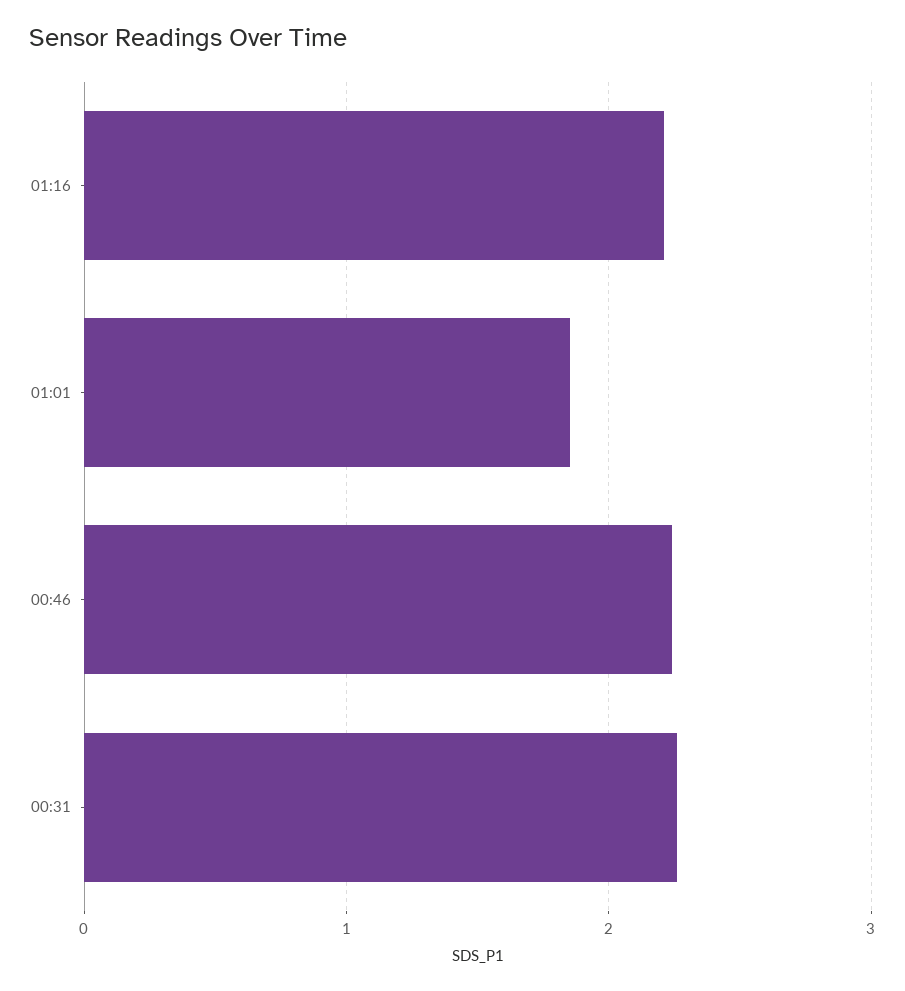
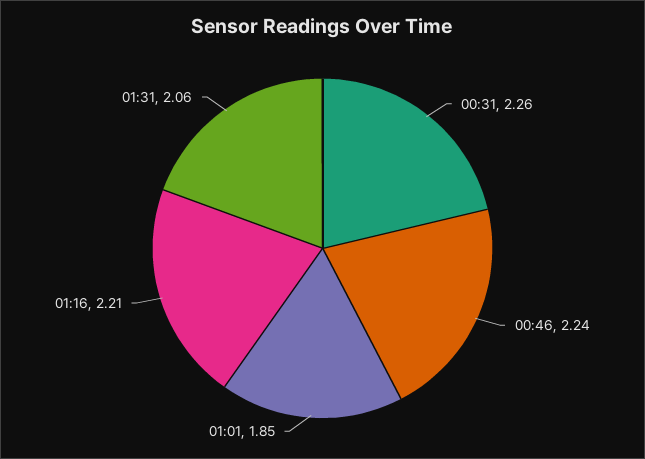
01:31: none -> 2.06

